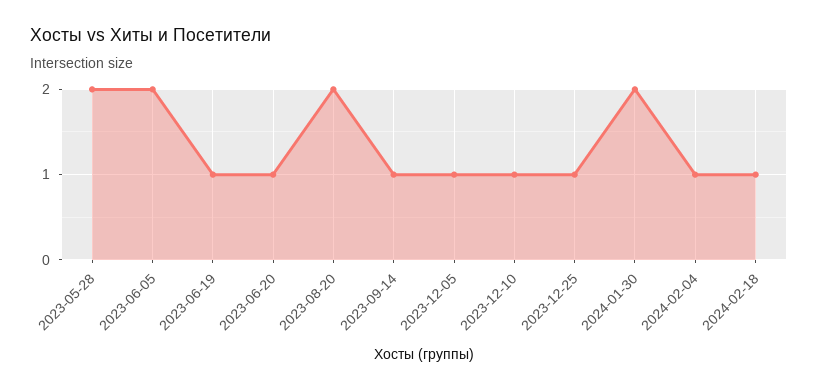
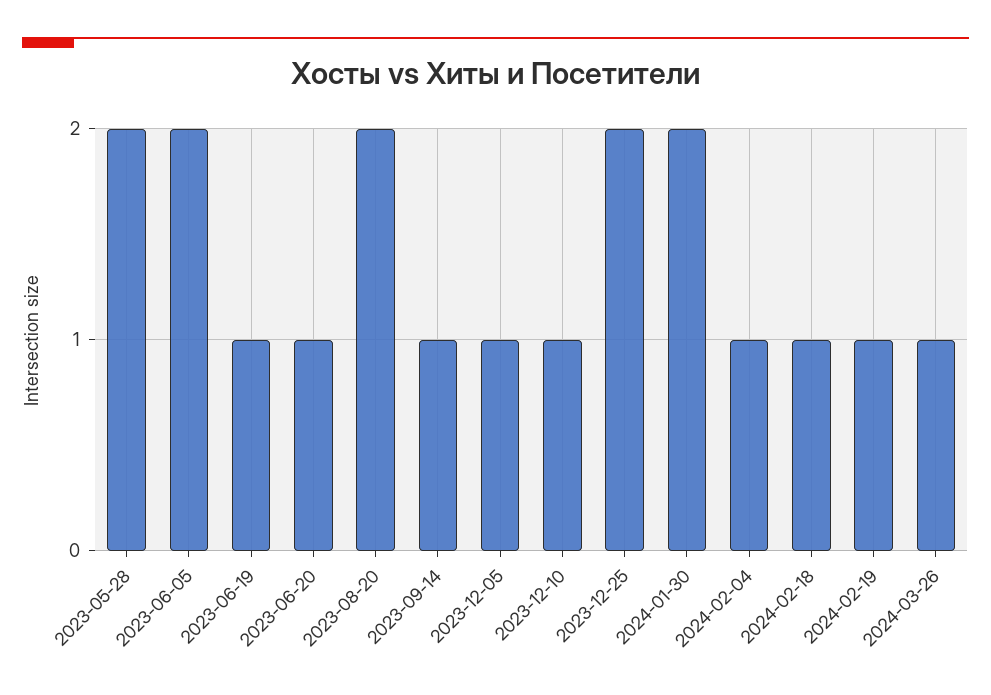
2023-12-25: 1 -> 2
2024-02-19: none -> 1
2024-03-26: none -> 1

